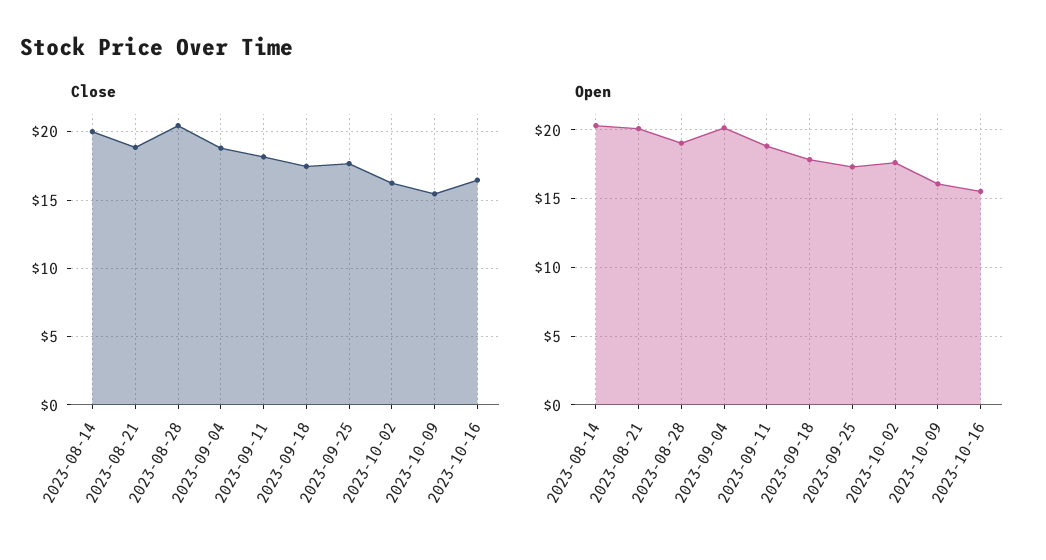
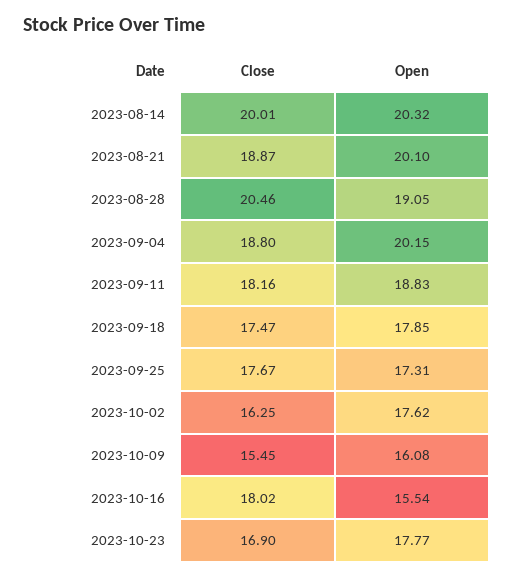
Close, 2023-10-16: 16.5 -> 18.02
Close, 2023-10-23: none -> 16.9
Open, 2023-10-23: none -> 17.77

